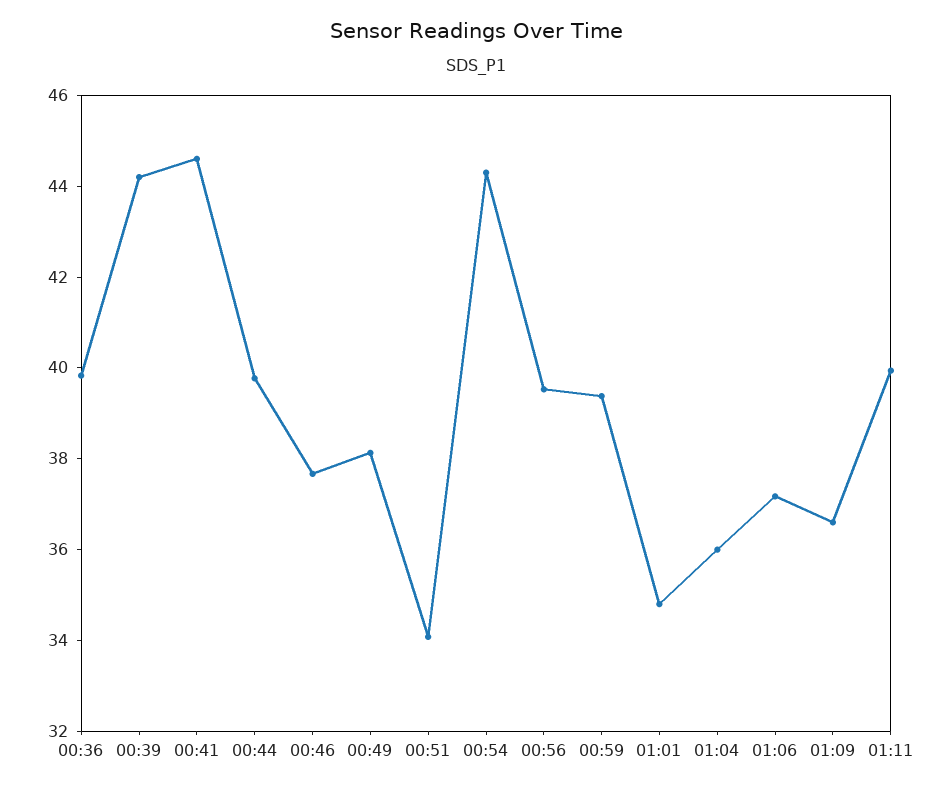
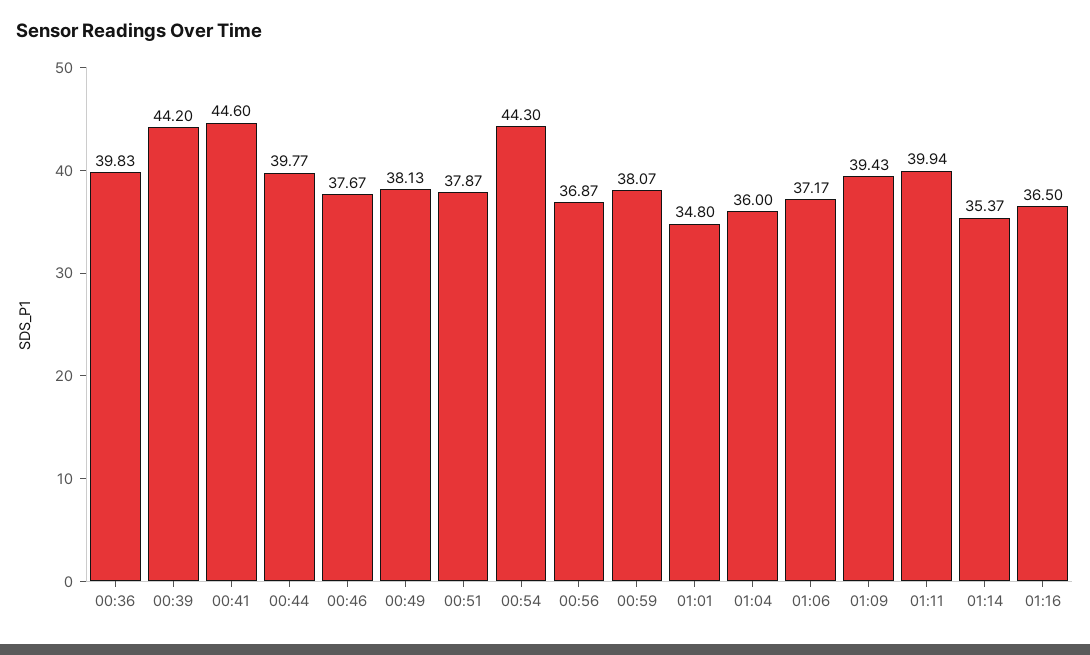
00:51: 34 -> 37.87
00:56: 39.5 -> 36.87
00:59: 39.5 -> 38.07
01:09: 36.5 -> 39.43
01:14: none -> 35.37
01:16: none -> 36.5

